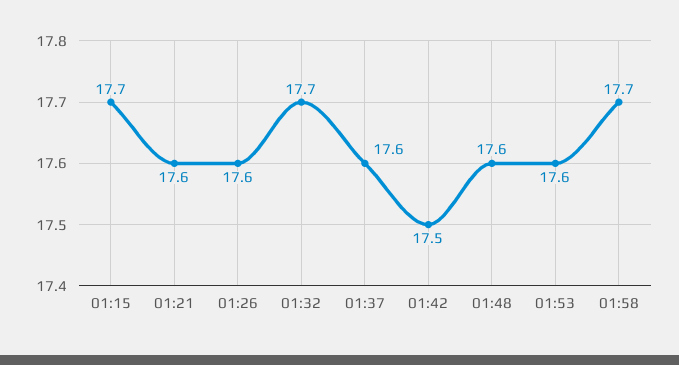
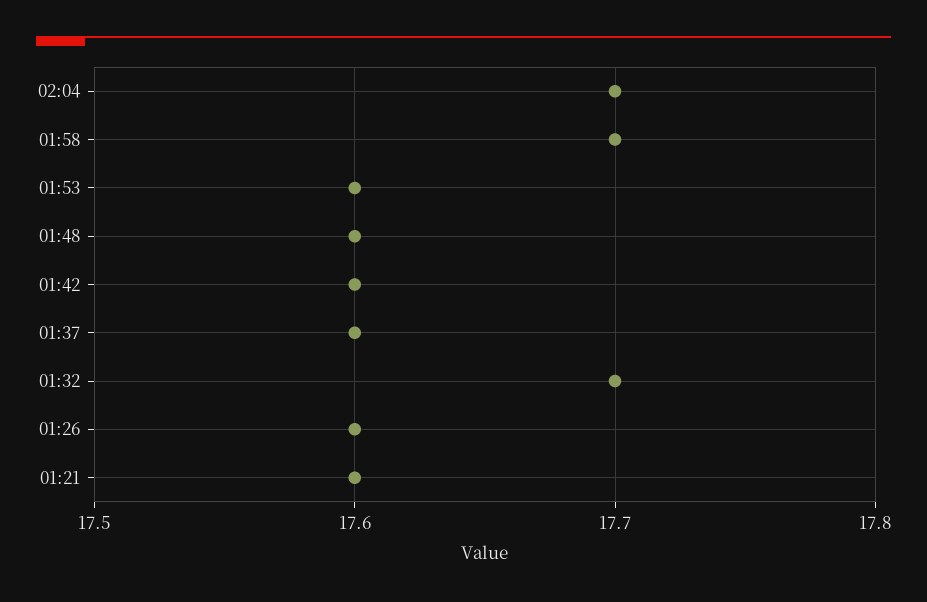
01:15: 17.7 -> none
01:42: 17.5 -> 17.6
02:04: none -> 17.7

